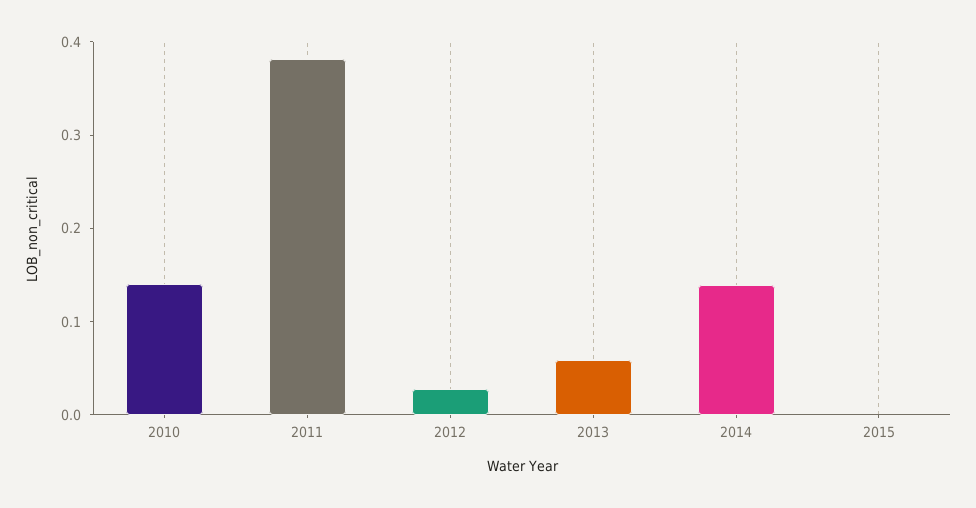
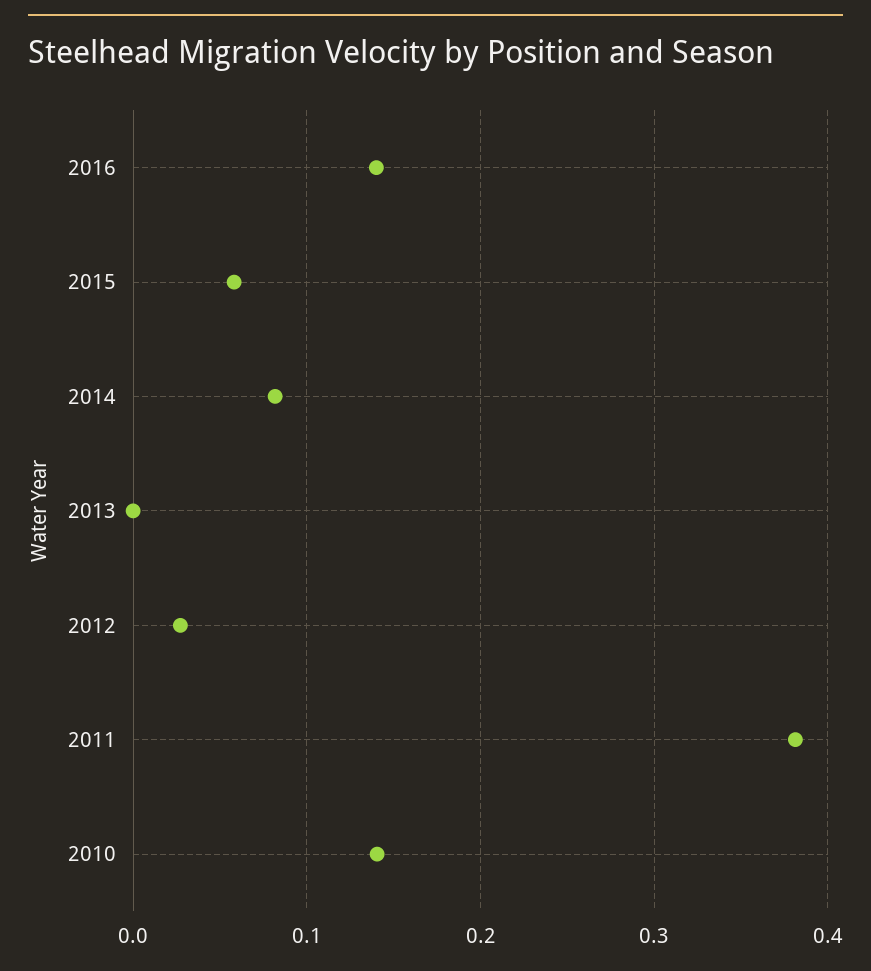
2013: 0.06 -> 0
2014: 0.14 -> 0.08
2015: 0 -> 0.06
2016: none -> 0.14

